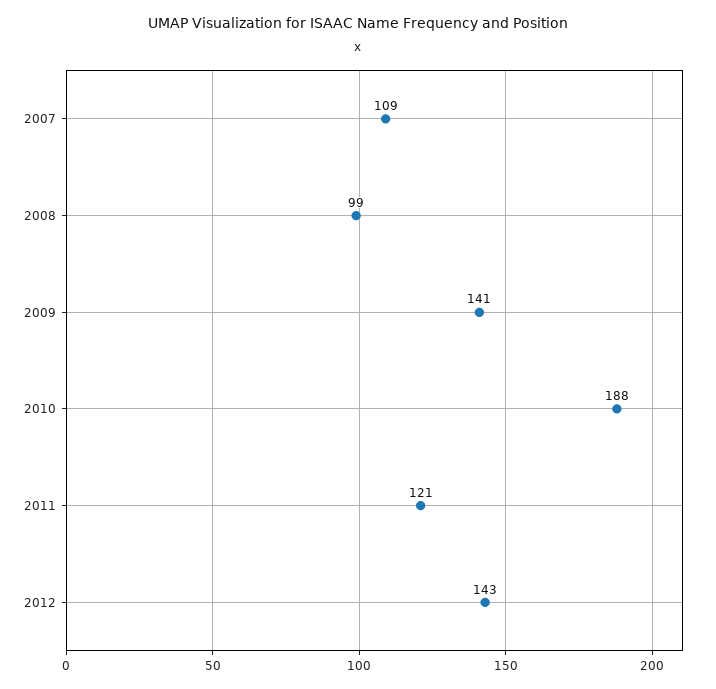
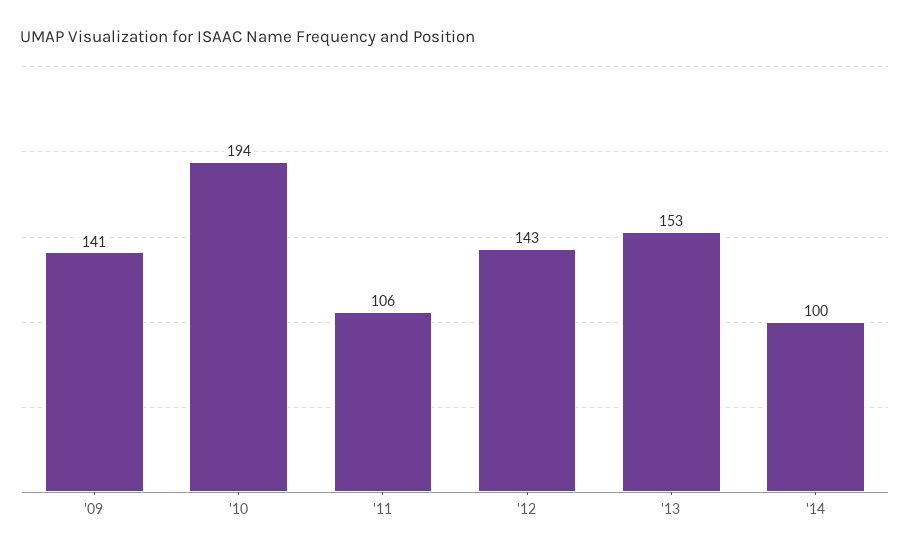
2007: 109 -> none
2008: 99 -> none
2010: 188 -> 194
2011: 121 -> 106
'13: none -> 153
'14: none -> 100

